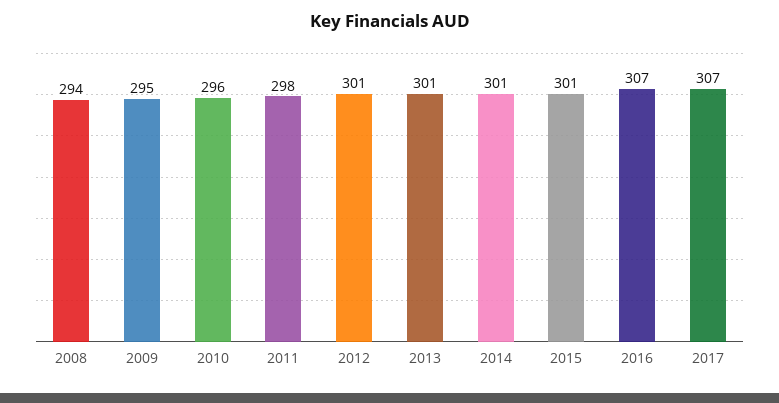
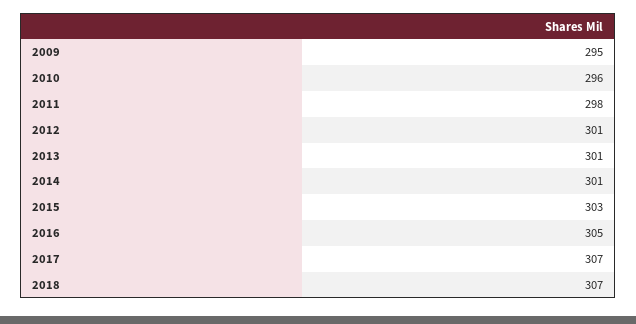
2008: 294 -> none
2015: 301 -> 303
2016: 307 -> 305
2018: none -> 307

